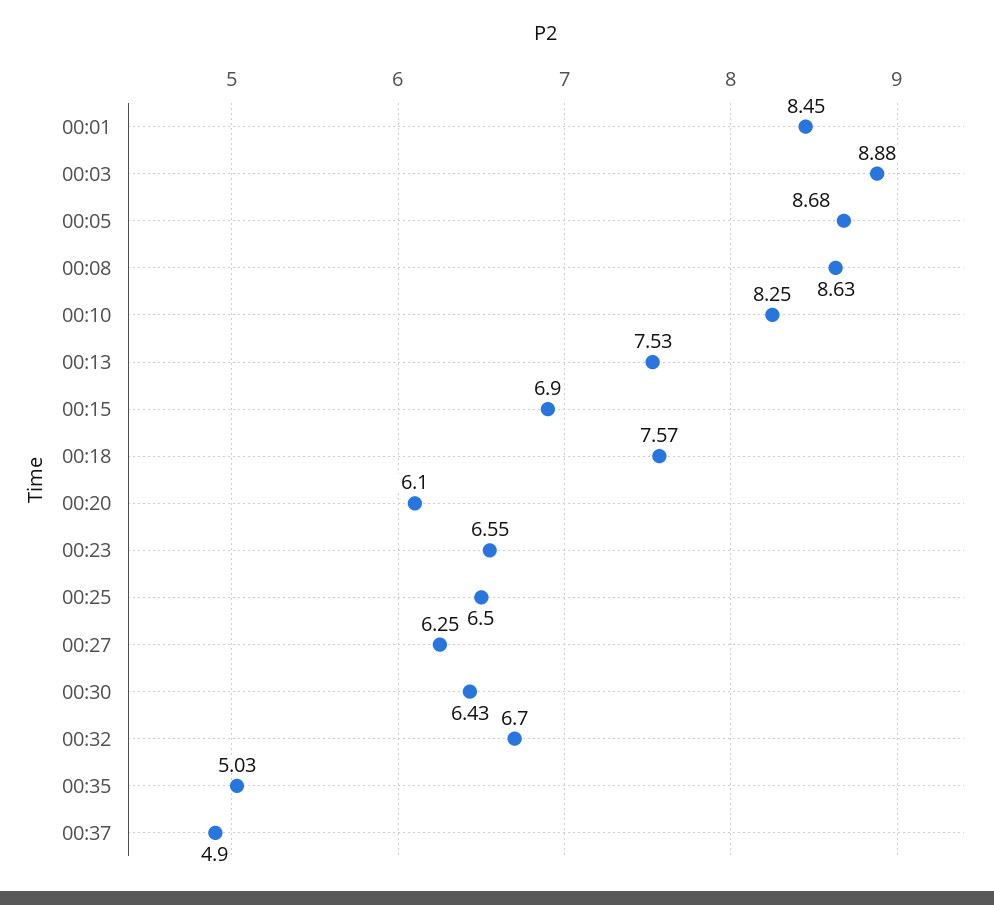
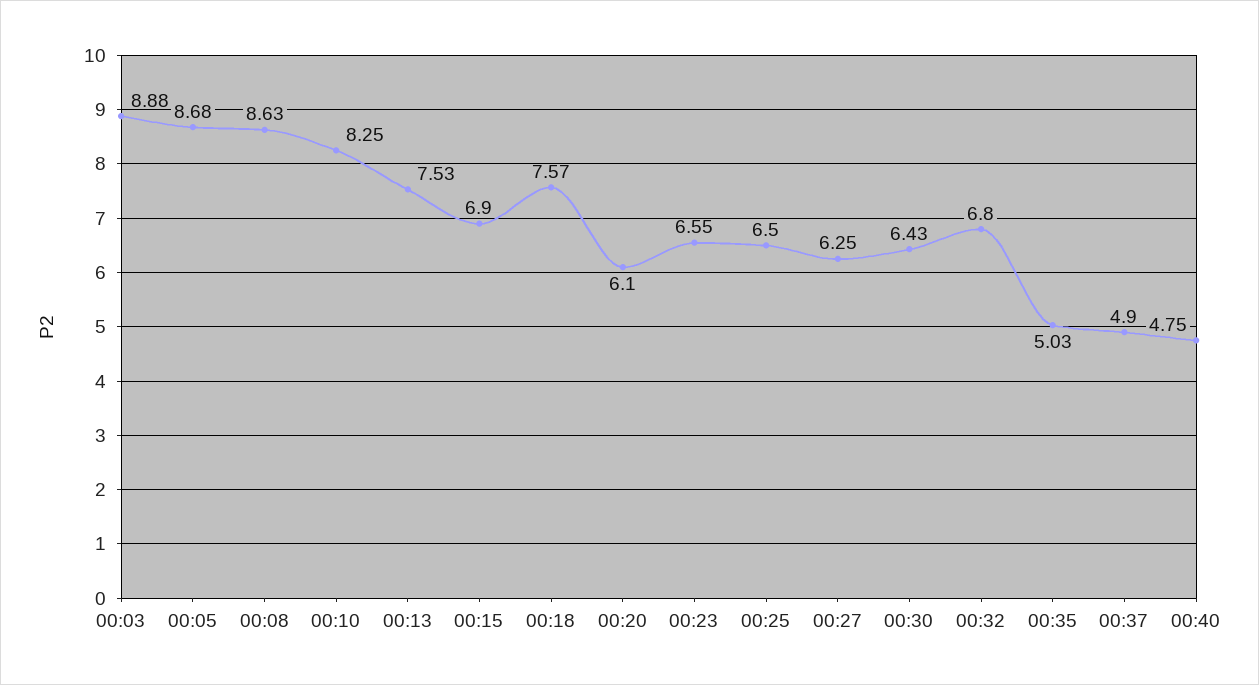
00:01: 8.45 -> none
00:32: 6.7 -> 6.8
00:40: none -> 4.75

